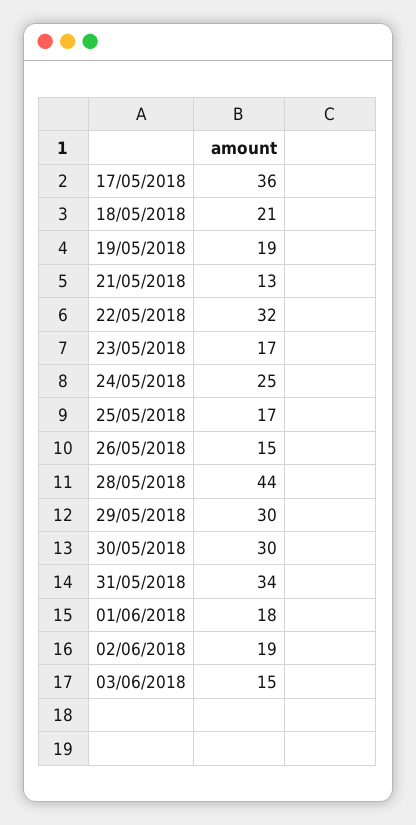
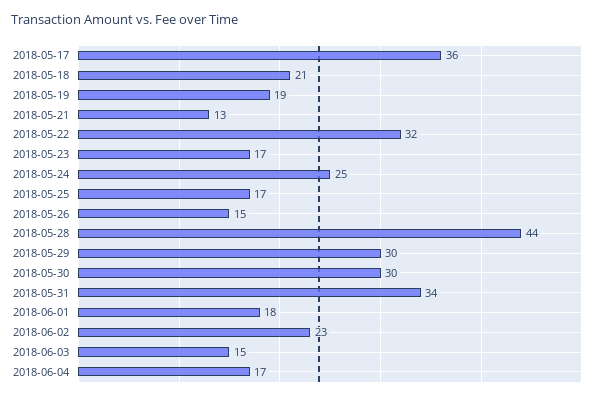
02/06/2018: 19 -> 23
2018-06-04: none -> 17

